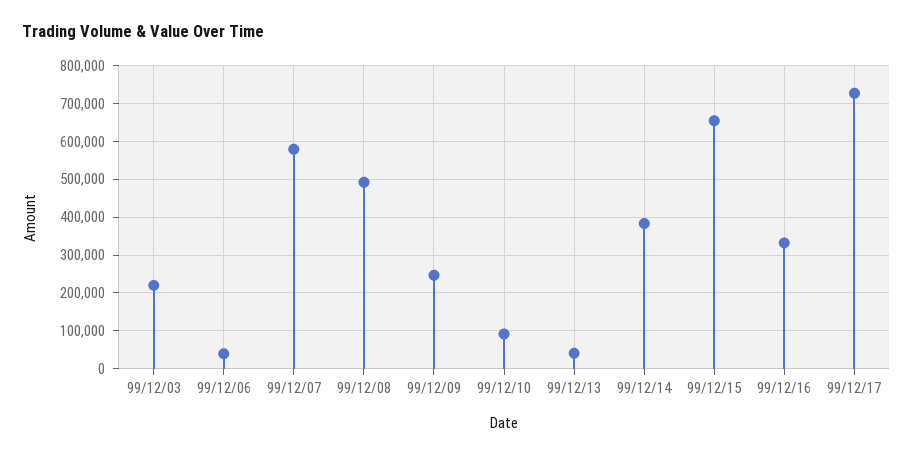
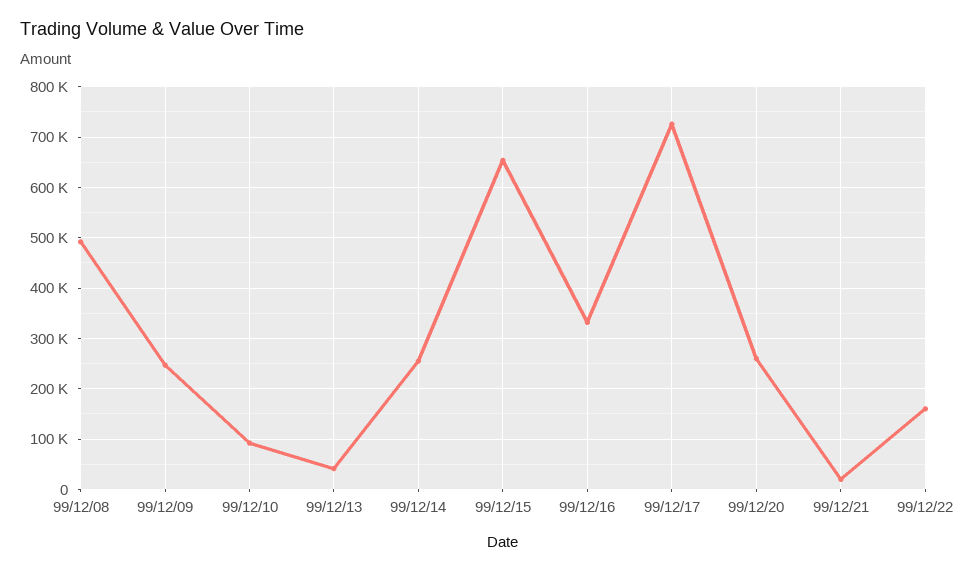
99/12/03: 220000 -> none
99/12/06: 40000 -> none
99/12/07: 580000 -> none
99/12/14: 380000 -> 260000
99/12/20: none -> 260000
99/12/21: none -> 20000
99/12/22: none -> 160000

